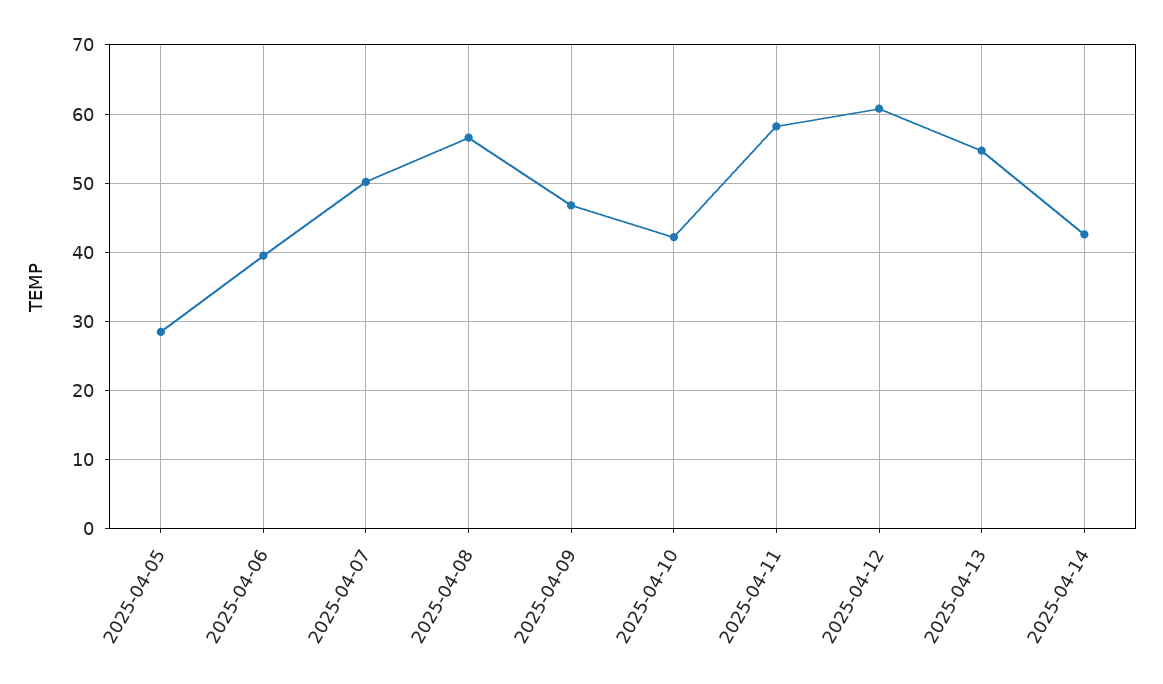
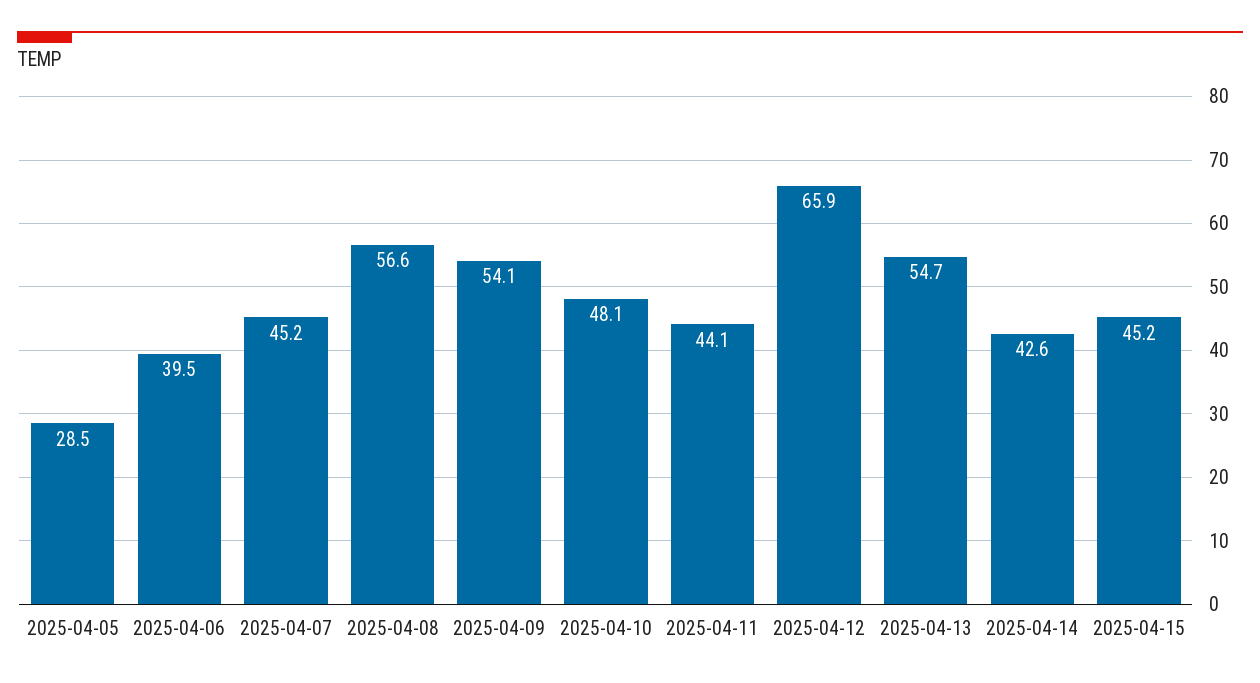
2025-04-07: 50 -> 45.2
2025-04-09: 47 -> 54.1
2025-04-10: 42 -> 48.1
2025-04-11: 58 -> 44.1
2025-04-12: 61 -> 65.9
2025-04-15: none -> 45.2

